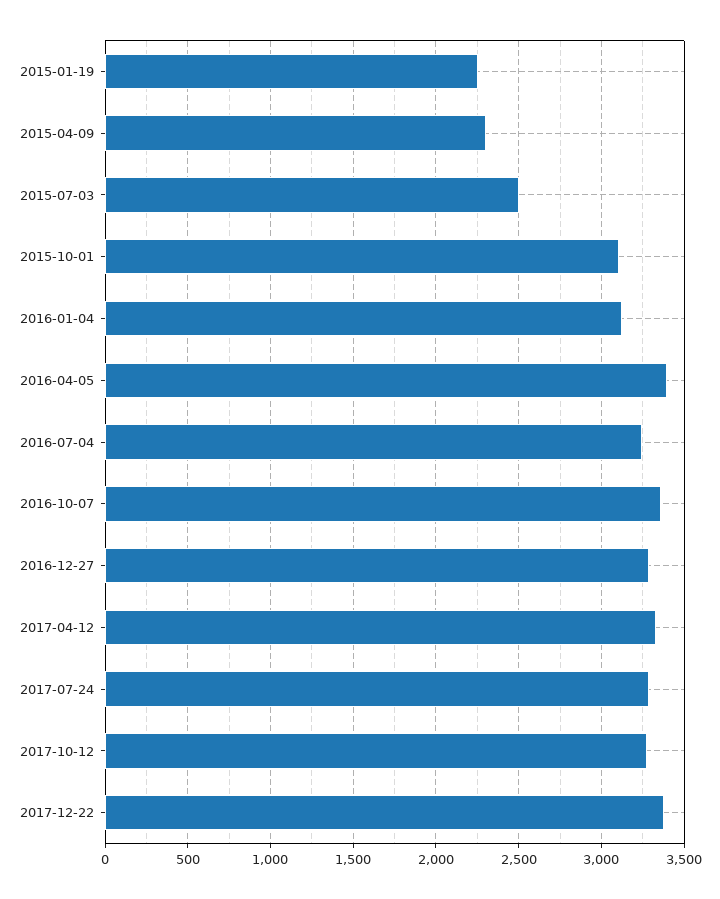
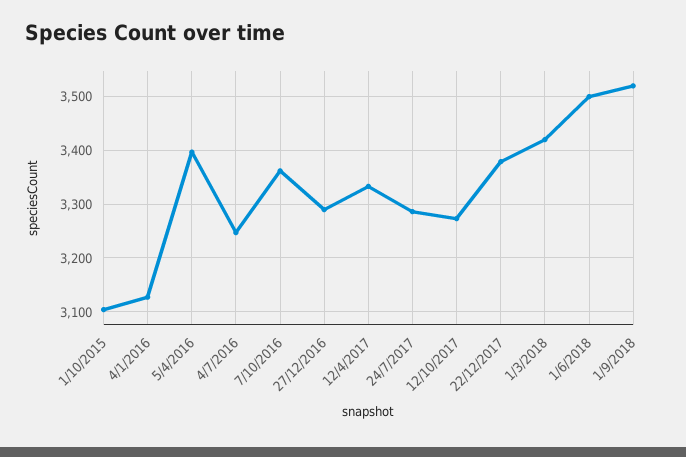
2015-01-19: 2250 -> none
2015-04-09: 2300 -> none
2015-07-03: 2500 -> none
1/3/2018: none -> 3420
1/6/2018: none -> 3500
1/9/2018: none -> 3520

